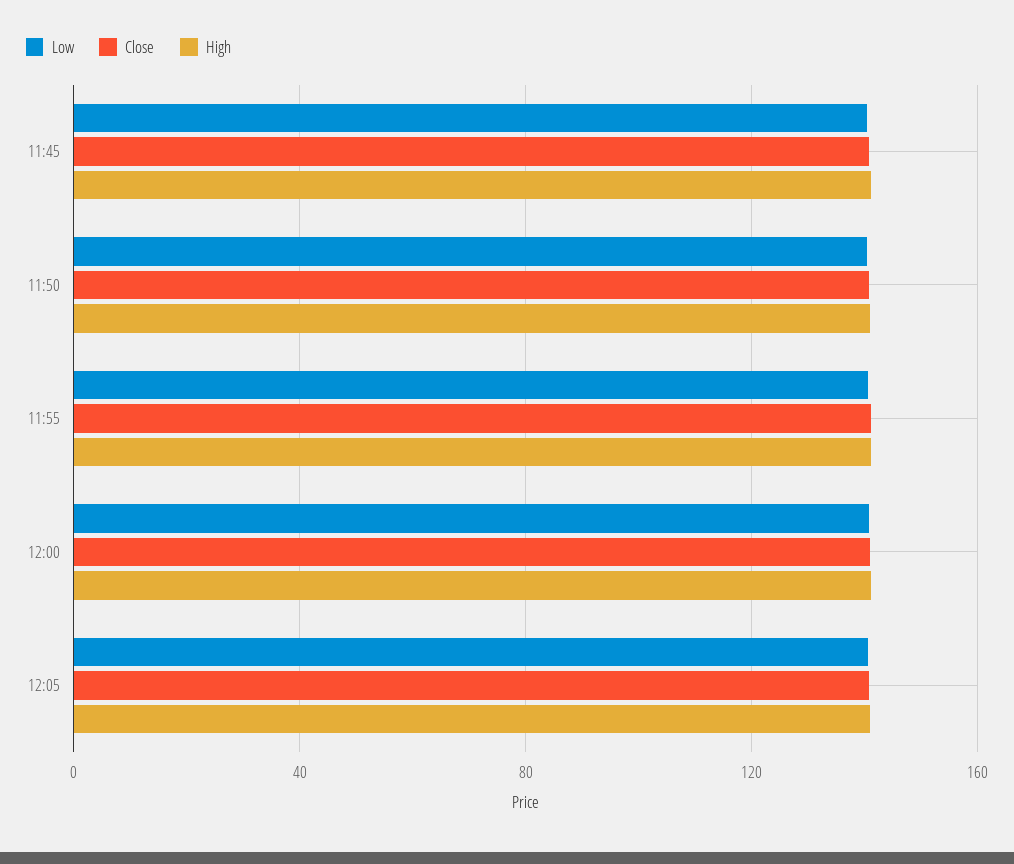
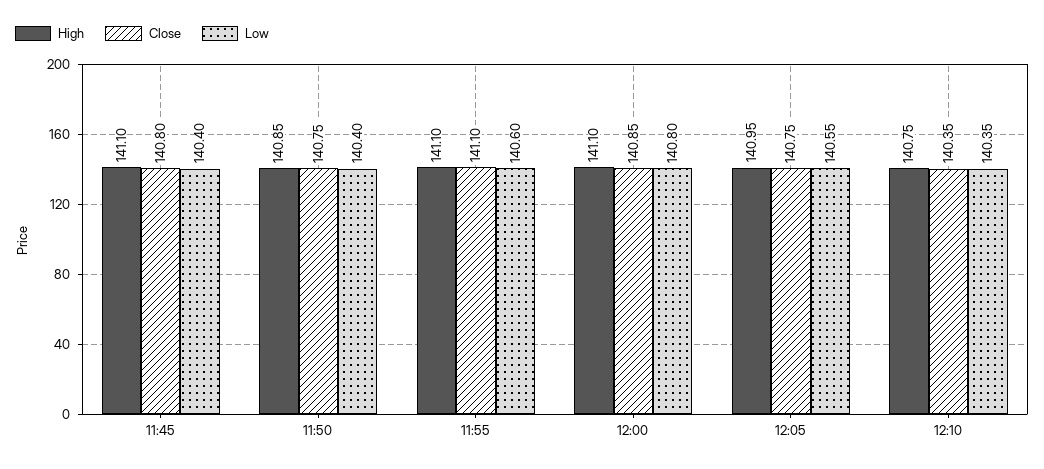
High, 12:10: none -> 140.75
Close, 12:10: none -> 140.35
Low, 12:10: none -> 140.35

